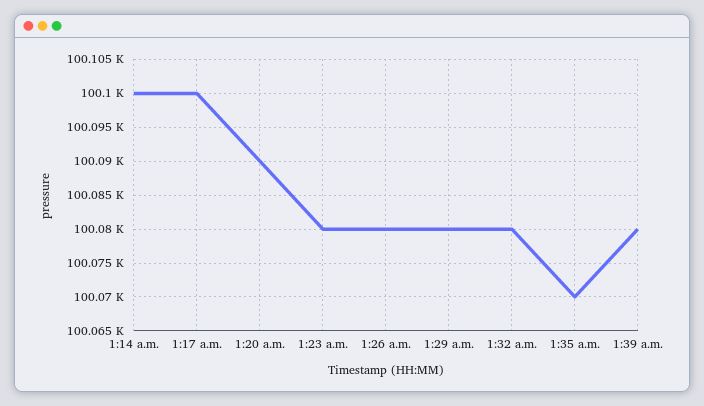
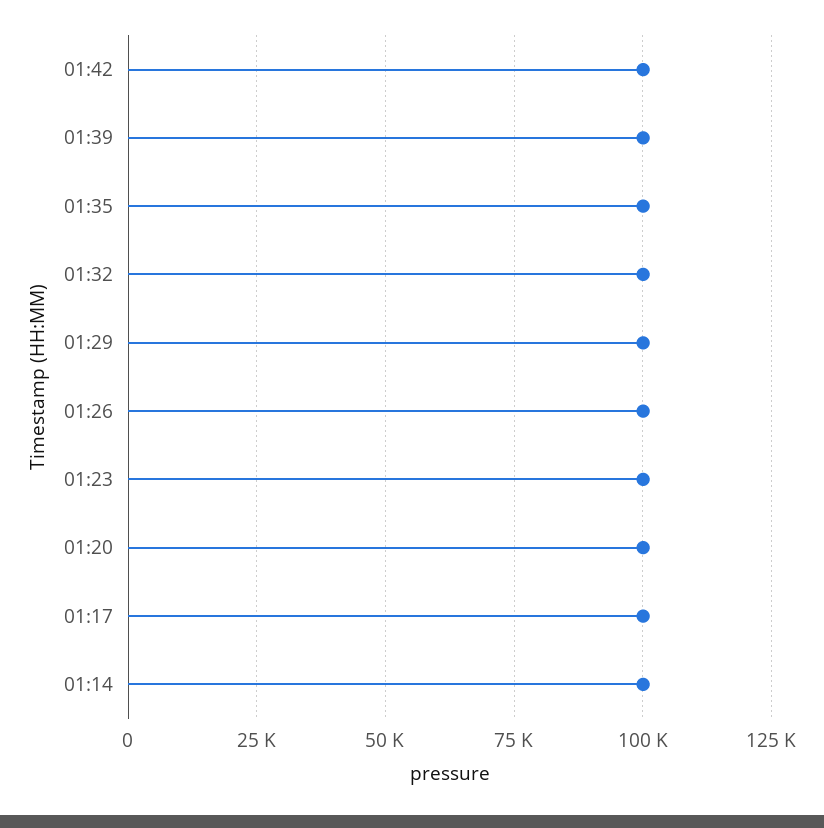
01:42: none -> 100000

